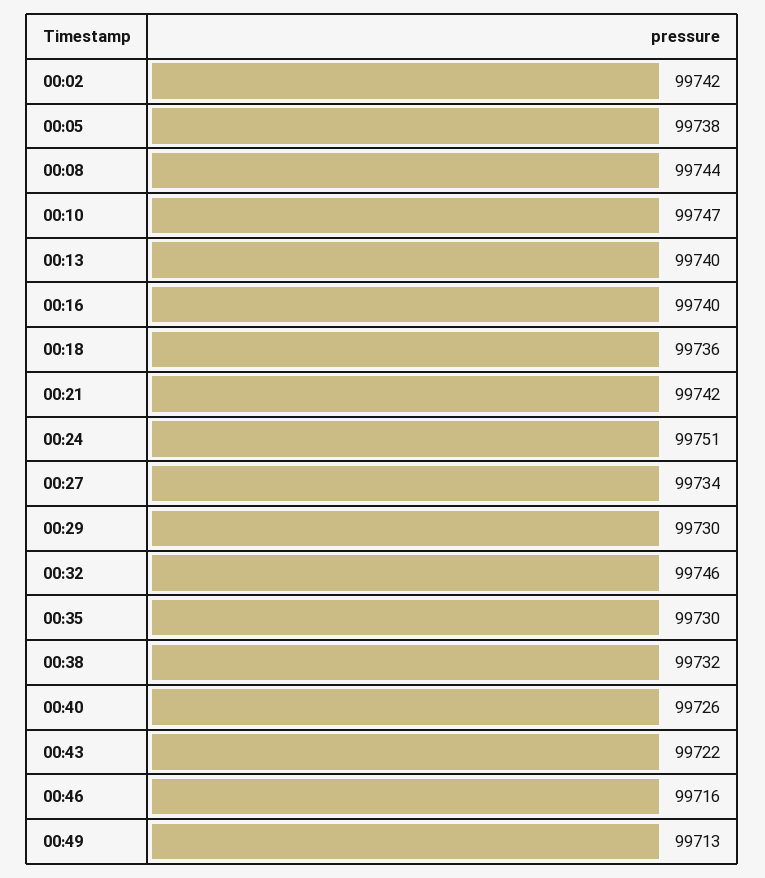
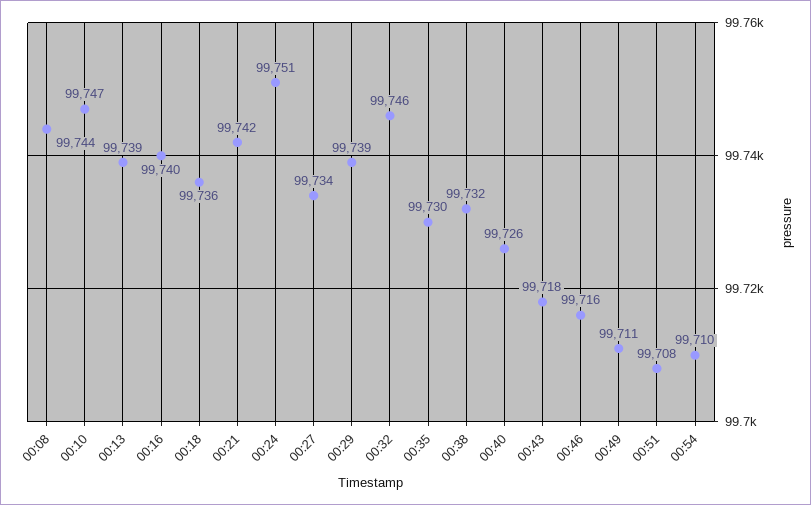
00:02: 99742 -> none
00:05: 99738 -> none
00:13: 99740 -> 99739
00:29: 99730 -> 99739
00:43: 99722 -> 99718
00:49: 99713 -> 99711
00:51: none -> 99708
00:54: none -> 99710

